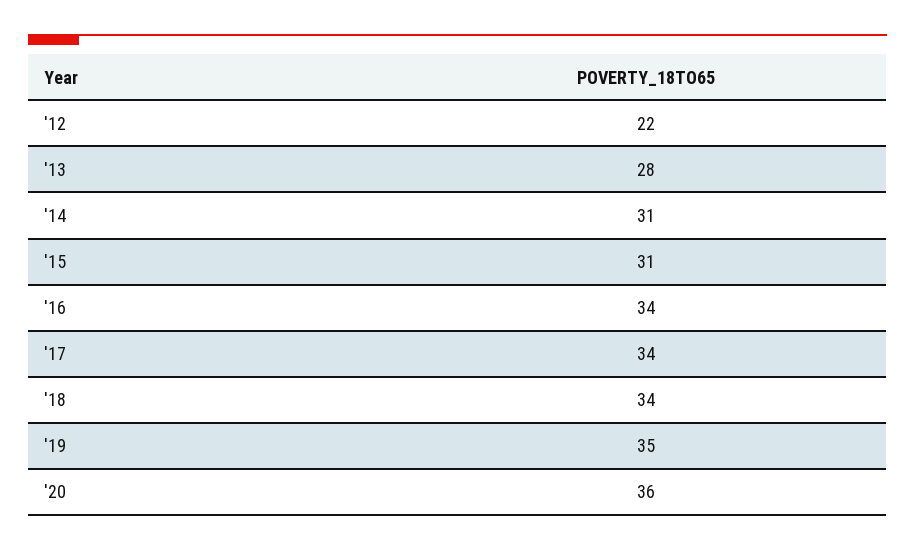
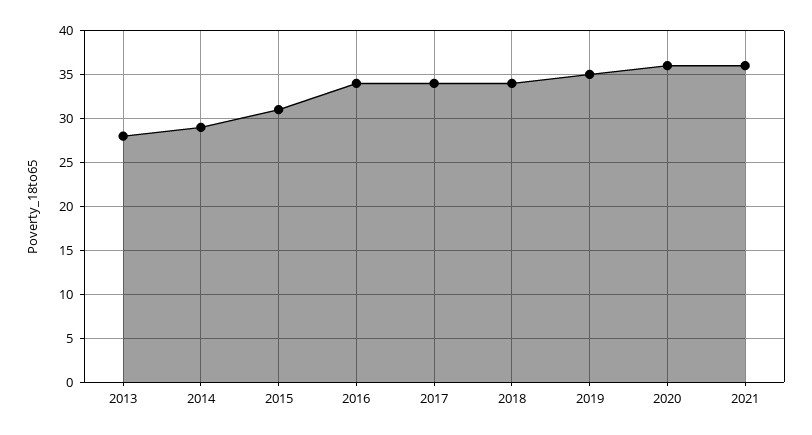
'12: 22 -> none
'14: 31 -> 29
2021: none -> 36

